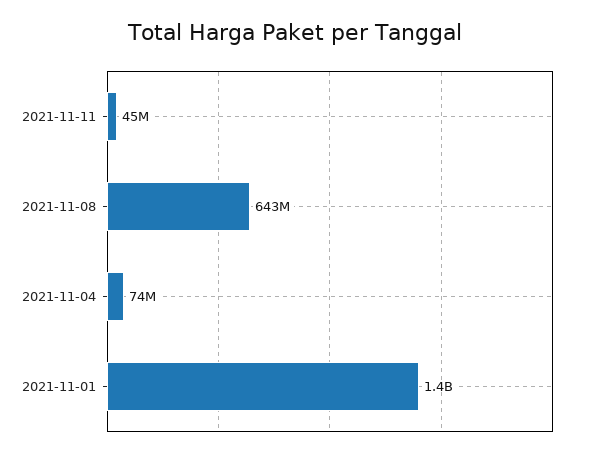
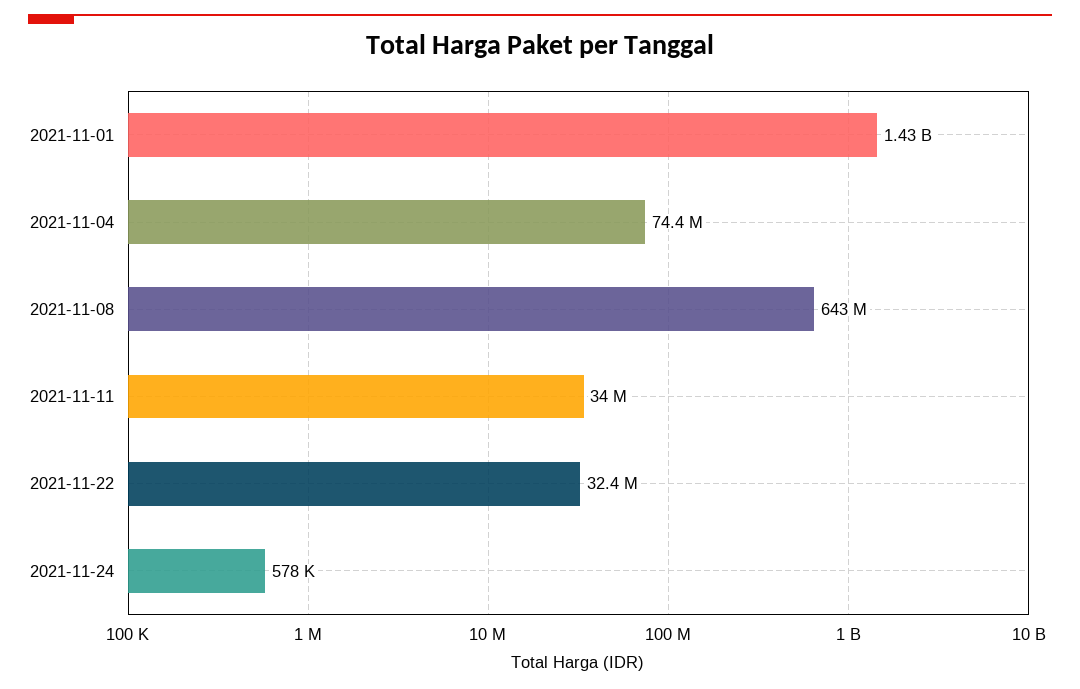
2021-11-11: 45000000 -> 34000000
2021-11-22: none -> 32400000
2021-11-24: none -> 578000

